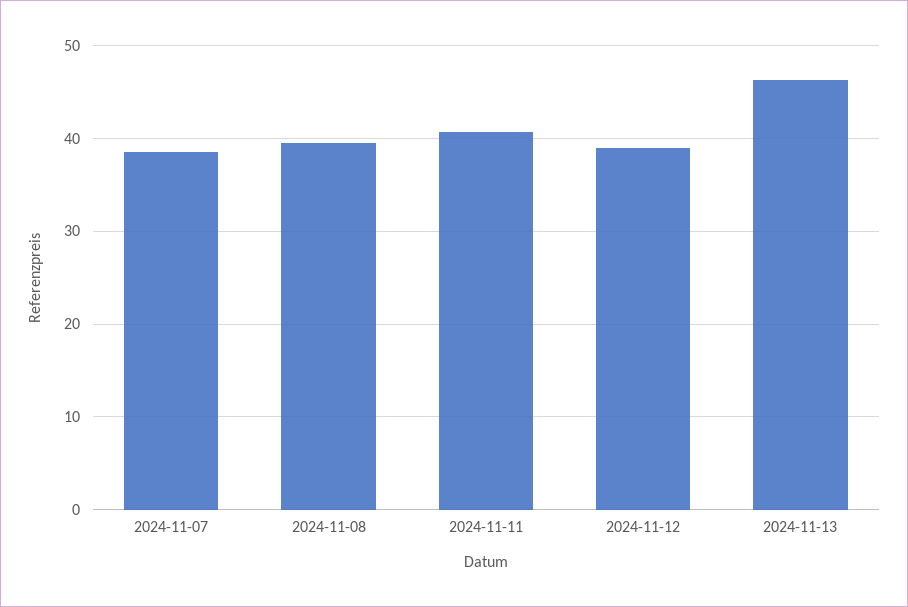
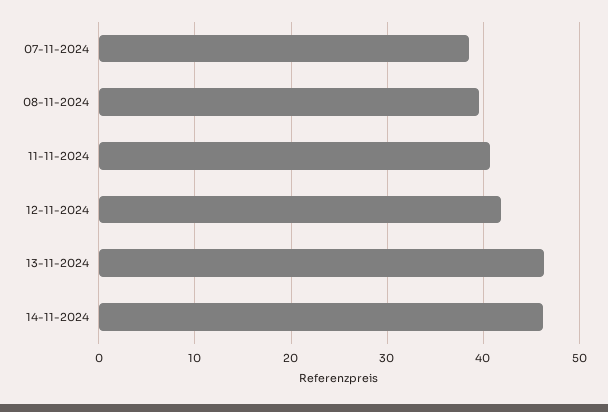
2024-11-12: 39 -> 42
14-11-2024: none -> 46

